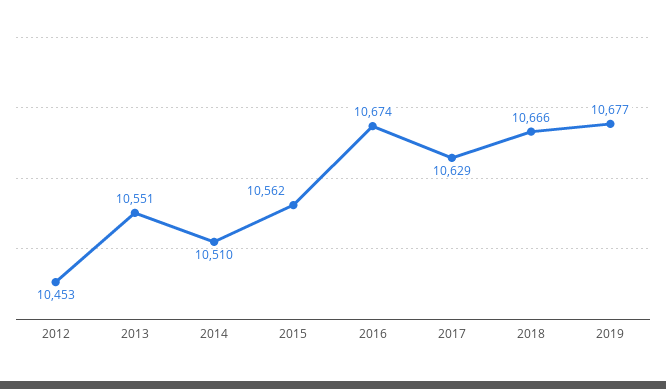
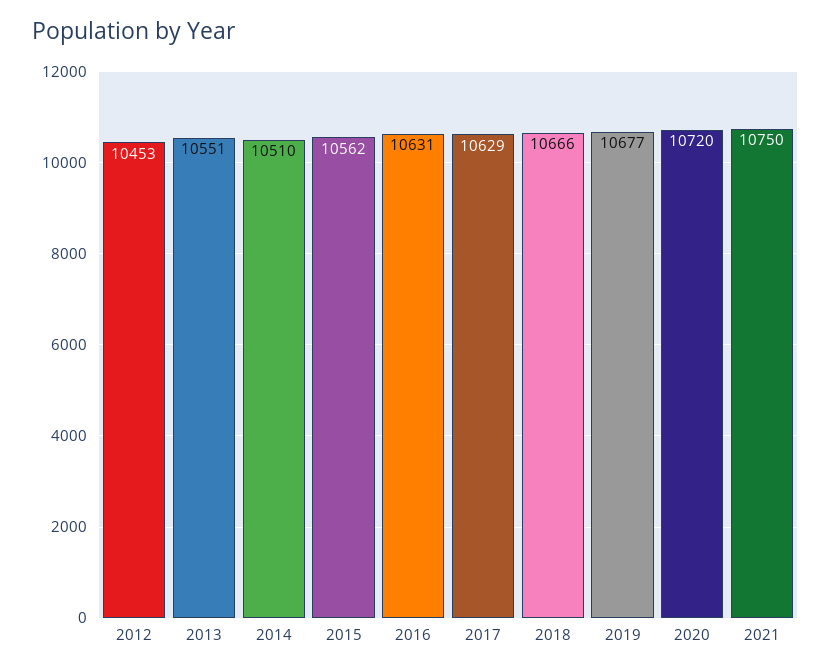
2016: 10674 -> 10631
2020: none -> 10720
2021: none -> 10750

